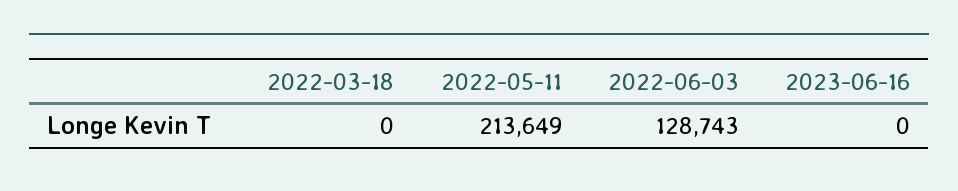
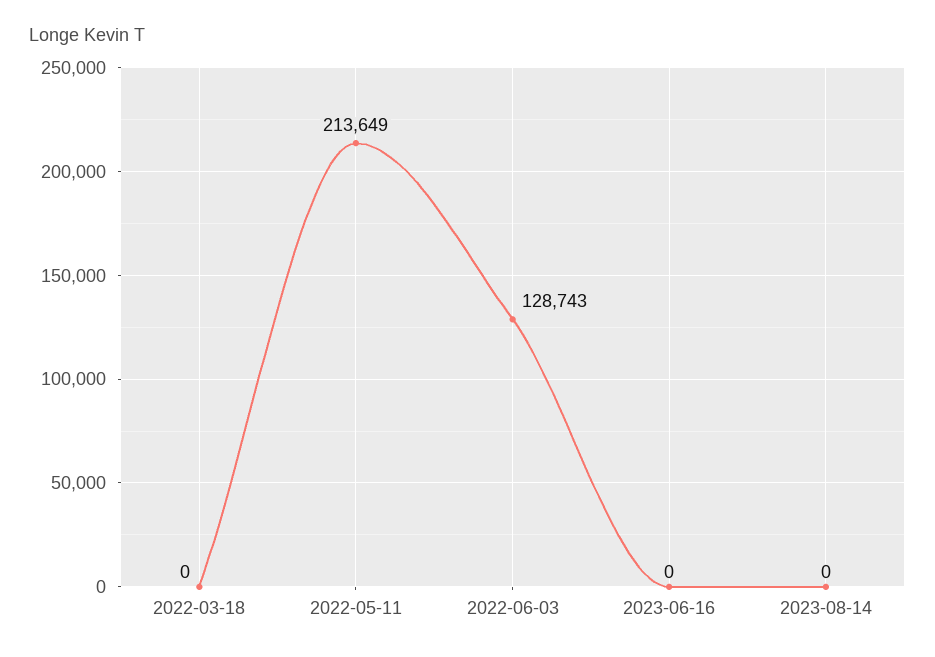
2023-08-14: none -> 0

